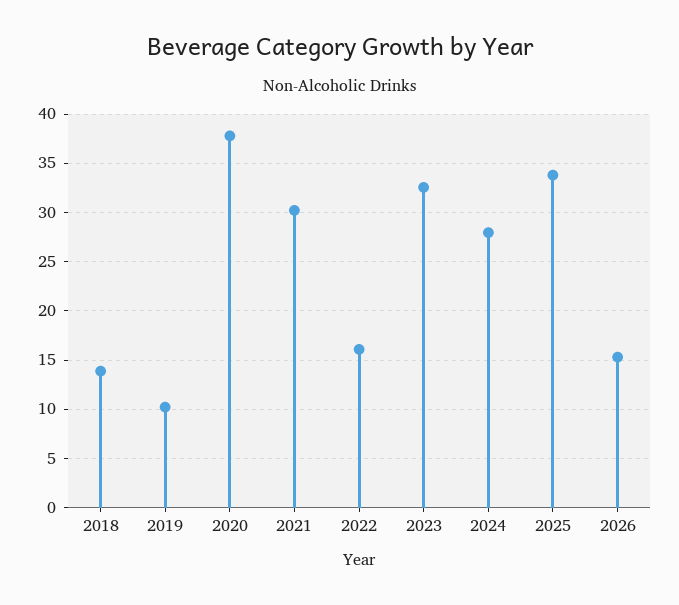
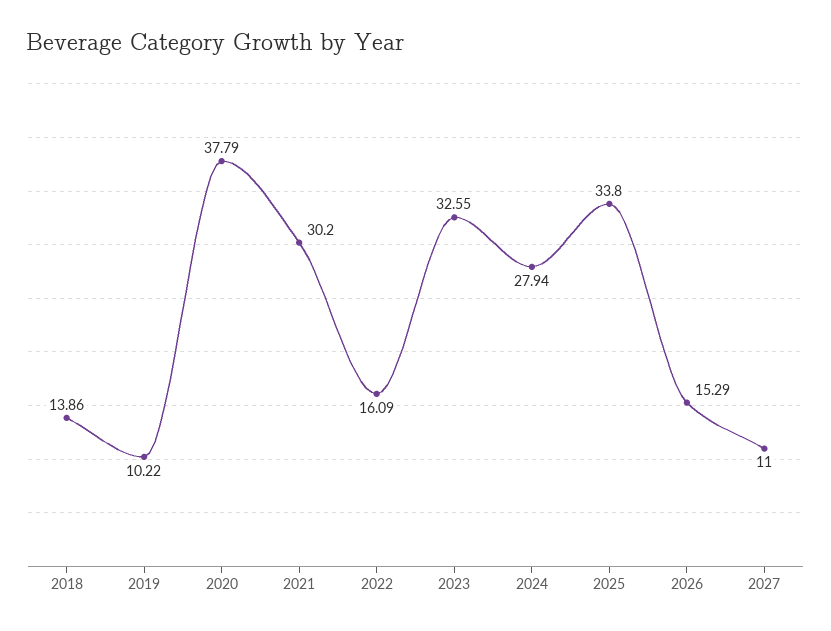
2027: none -> 11

